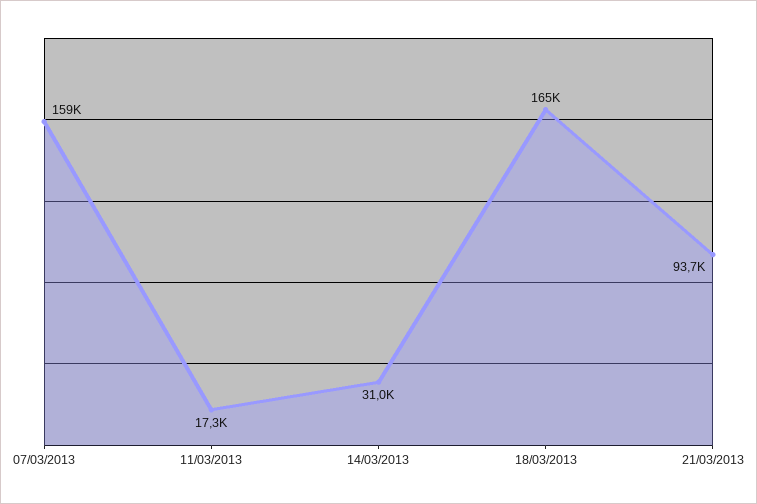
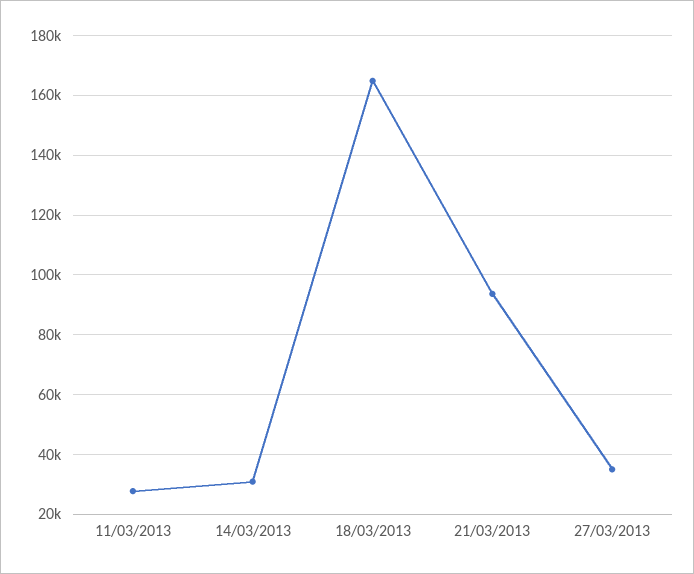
07/03/2013: 159000 -> none
11/03/2013: 17300 -> 27500
27/03/2013: none -> 35000

